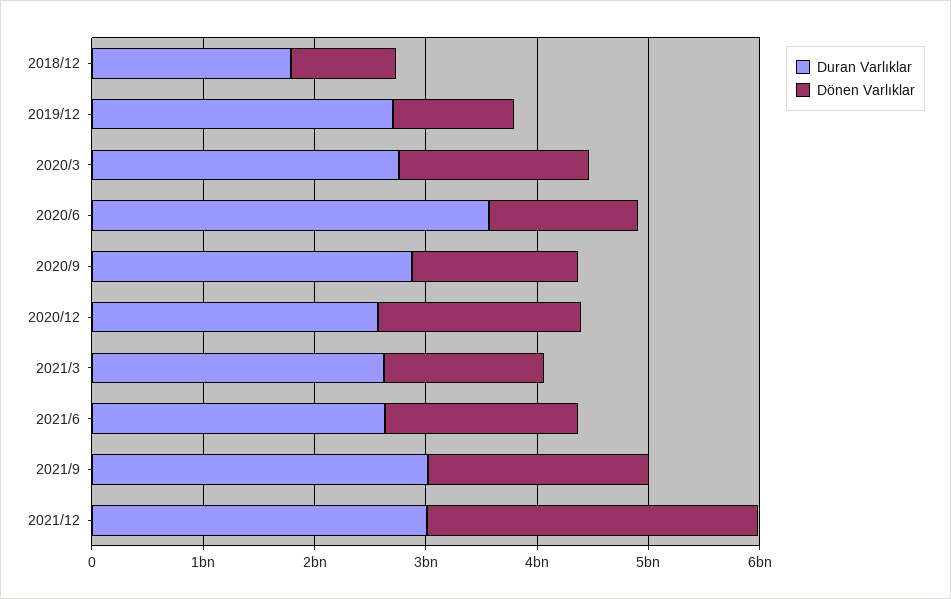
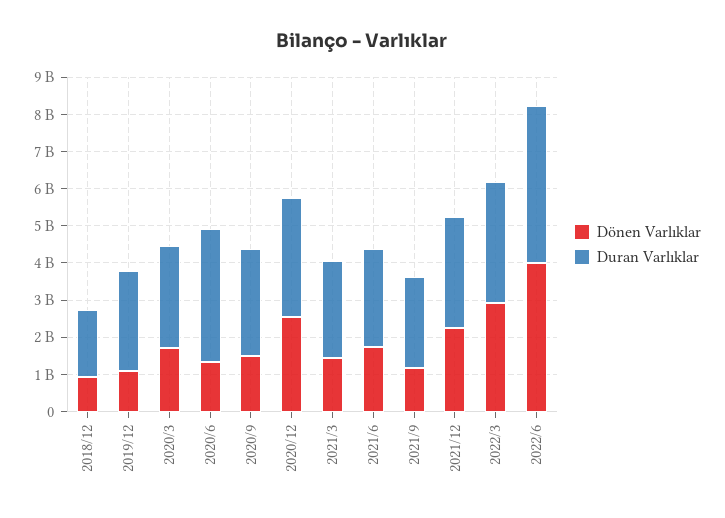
Duran Varlıklar, 2020/12: 2600000000 -> 3250000000
Dönen Varlıklar, 2020/12: 1800000000 -> 2500000000
Duran Varlıklar, 2021/9: 3000000000 -> 2500000000
Dönen Varlıklar, 2021/9: 2000000000 -> 1250000000
Dönen Varlıklar, 2021/12: 3000000000 -> 2250000000
Dönen Varlıklar, 2022/3: none -> 3000000000
Duran Varlıklar, 2022/3: none -> 3250000000
Dönen Varlıklar, 2022/6: none -> 4000000000
Duran Varlıklar, 2022/6: none -> 4250000000

